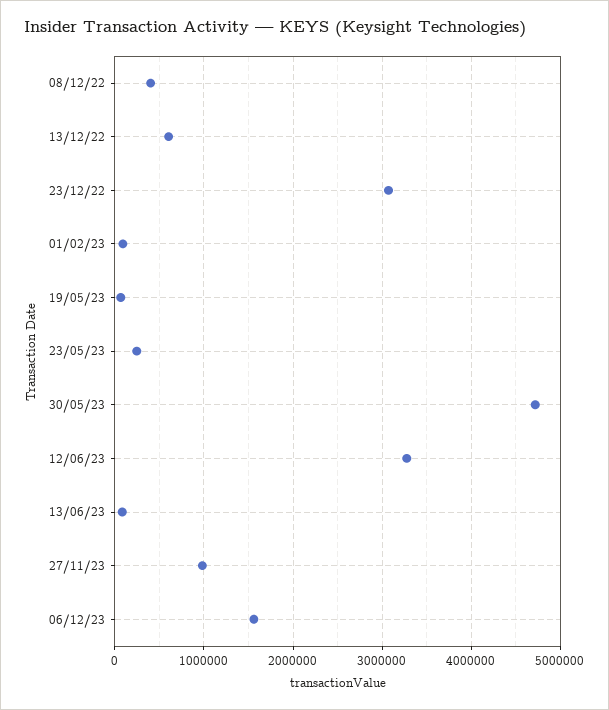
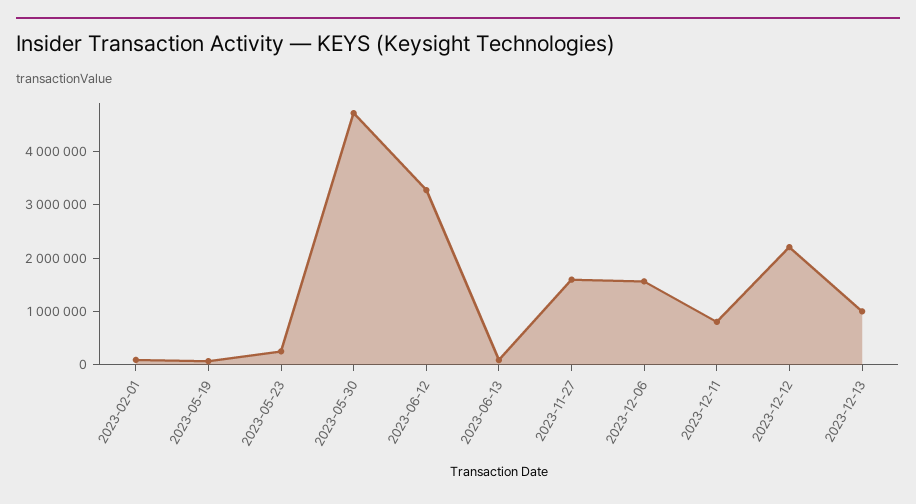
08/12/22: 400000 -> none
13/12/22: 600000 -> none
23/12/22: 3100000 -> none
27/11/23: 1000000 -> 1600000
2023-12-11: none -> 800000
2023-12-12: none -> 2200000
2023-12-13: none -> 1000000

